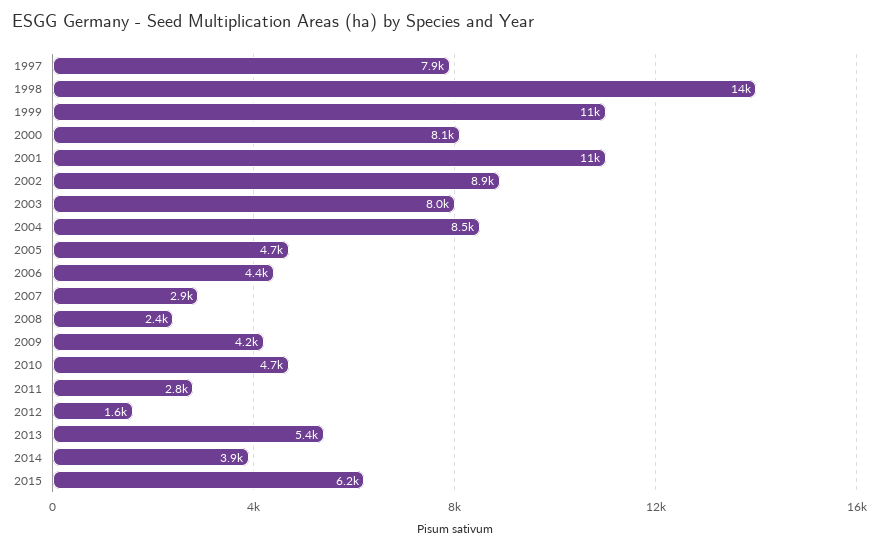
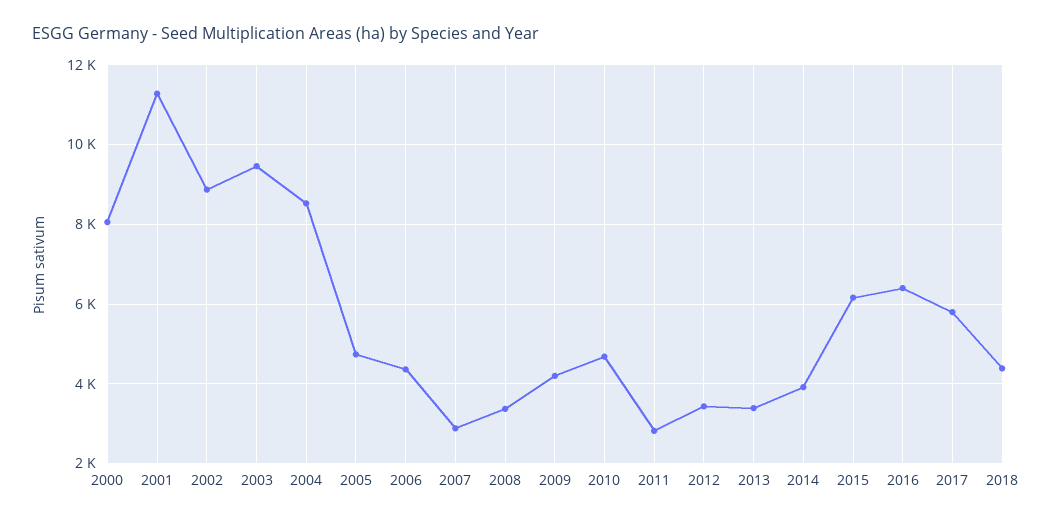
1997: 7900 -> none
1998: 14000 -> none
1999: 11000 -> none
2003: 8000 -> 9400
2008: 2400 -> 3400
2012: 1600 -> 3400
2013: 5400 -> 3400
2016: none -> 6400
2017: none -> 5800
2018: none -> 4400

